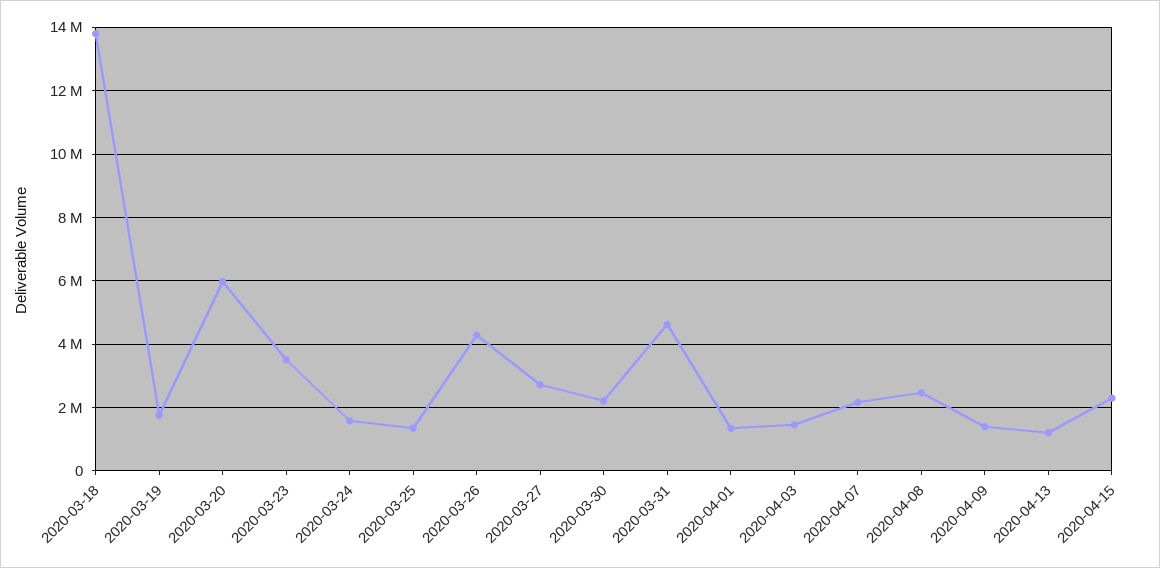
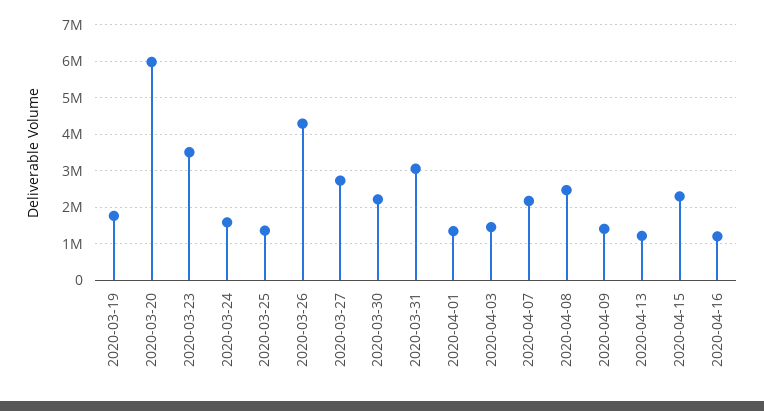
2020-03-18: 13800000 -> none
2020-03-31: 4600000 -> 3000000
2020-04-16: none -> 1200000

